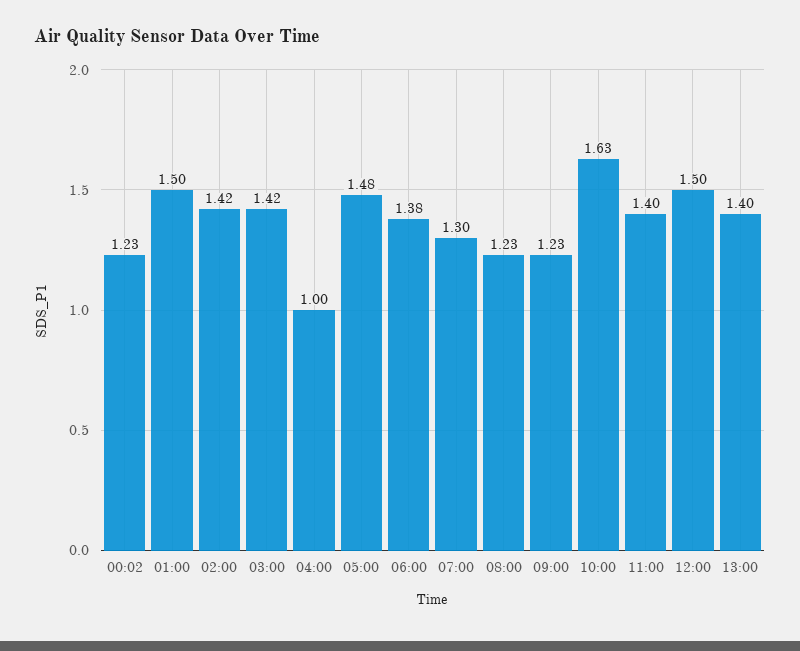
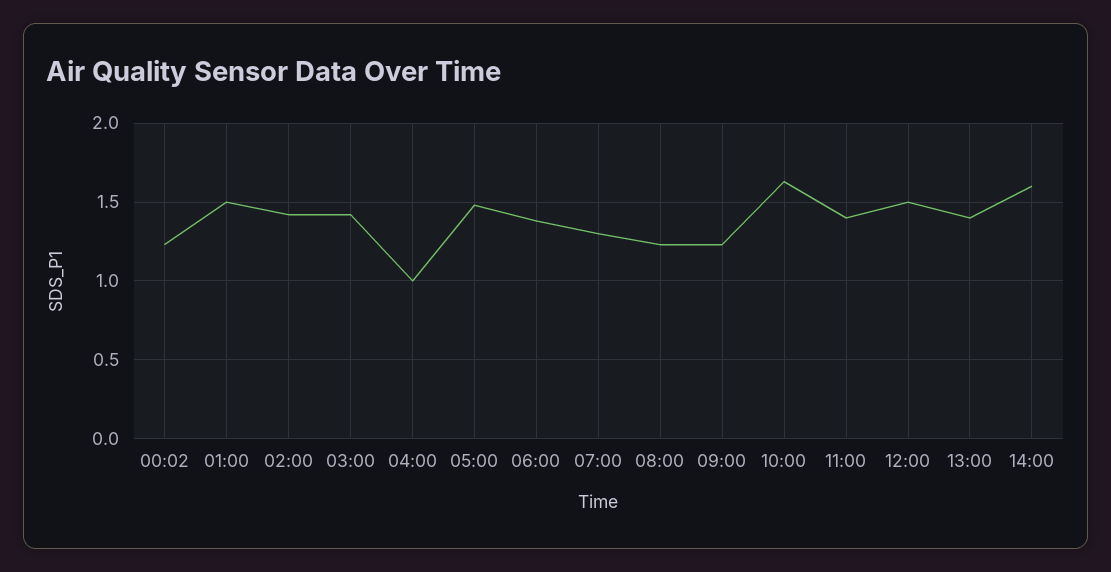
14:00: none -> 1.6

